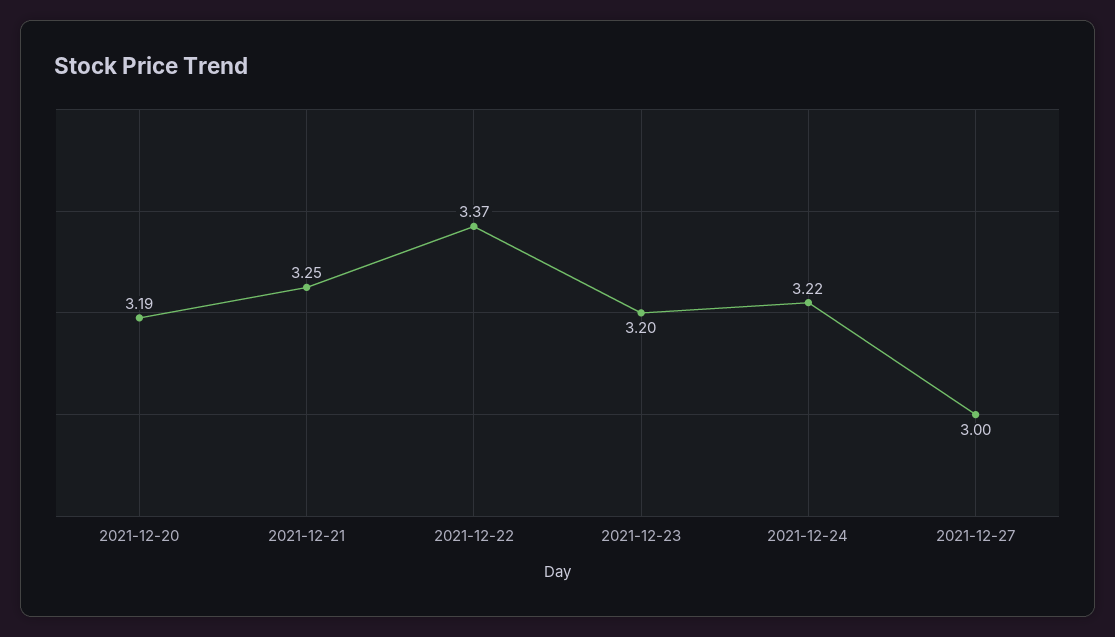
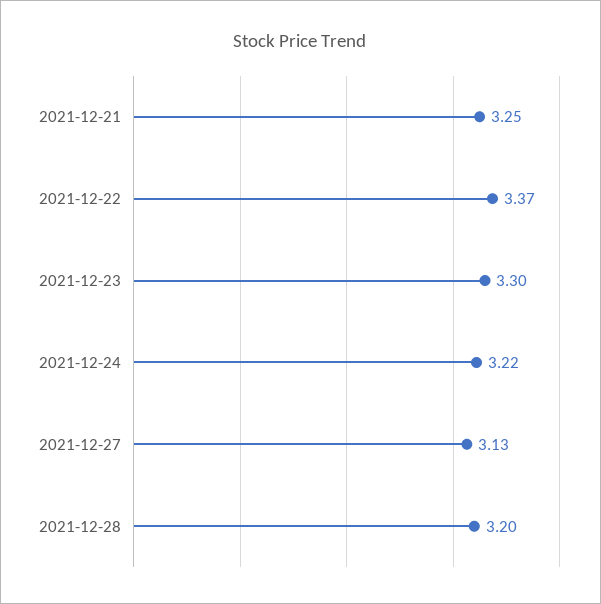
2021-12-20: 3.19 -> none
2021-12-23: 3.2 -> 3.3
2021-12-27: 3 -> 3.13
2021-12-28: none -> 3.2

